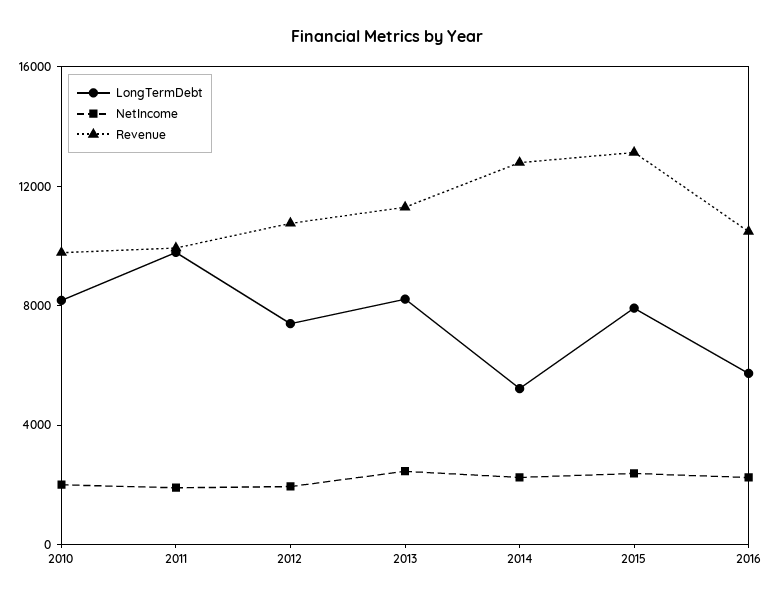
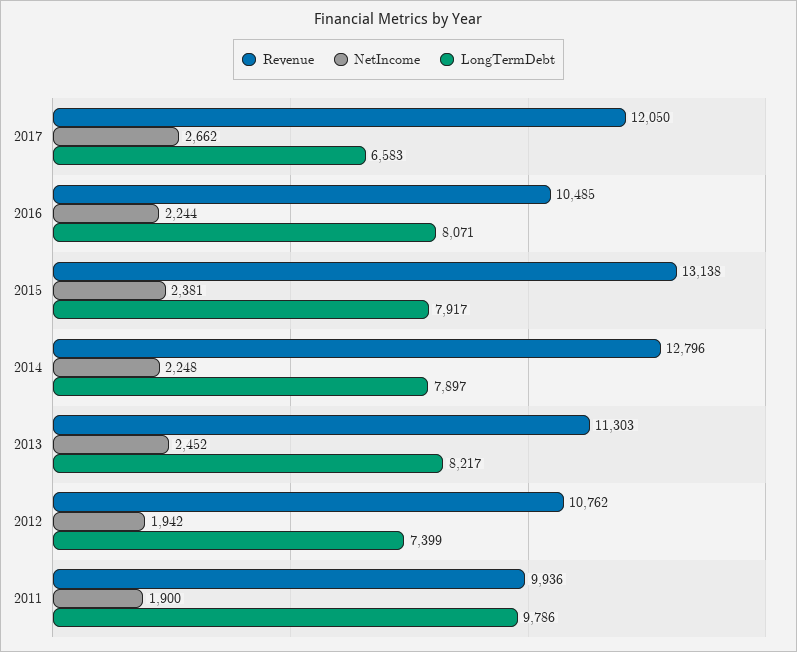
LongTermDebt, 2010: 8000 -> none
NetIncome, 2010: 2000 -> none
Revenue, 2010: 10000 -> none
LongTermDebt, 2014: 5000 -> 7897
LongTermDebt, 2016: 6000 -> 8071
Revenue, 2017: none -> 12050
NetIncome, 2017: none -> 2662
LongTermDebt, 2017: none -> 6583

